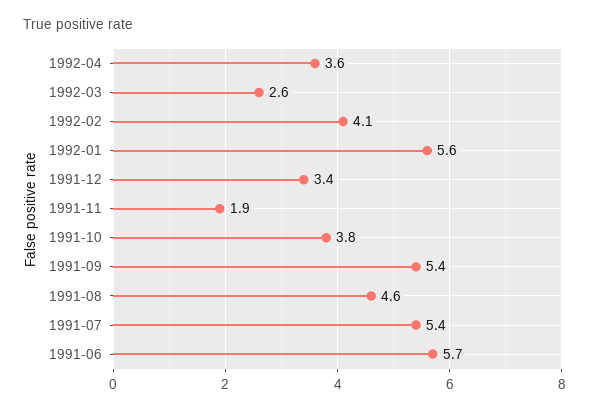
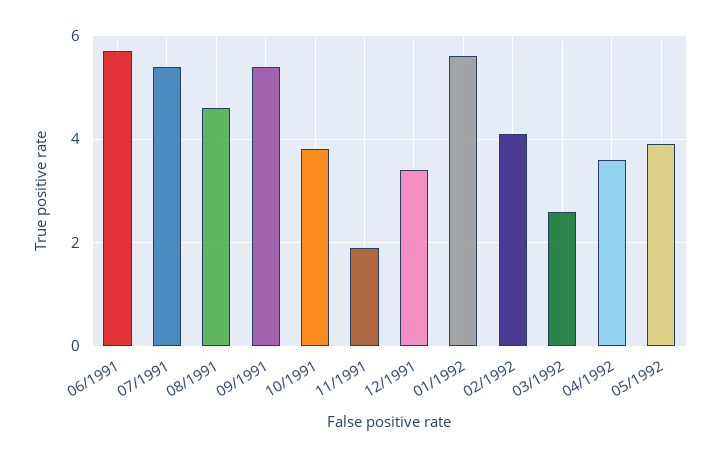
05/1992: none -> 4

